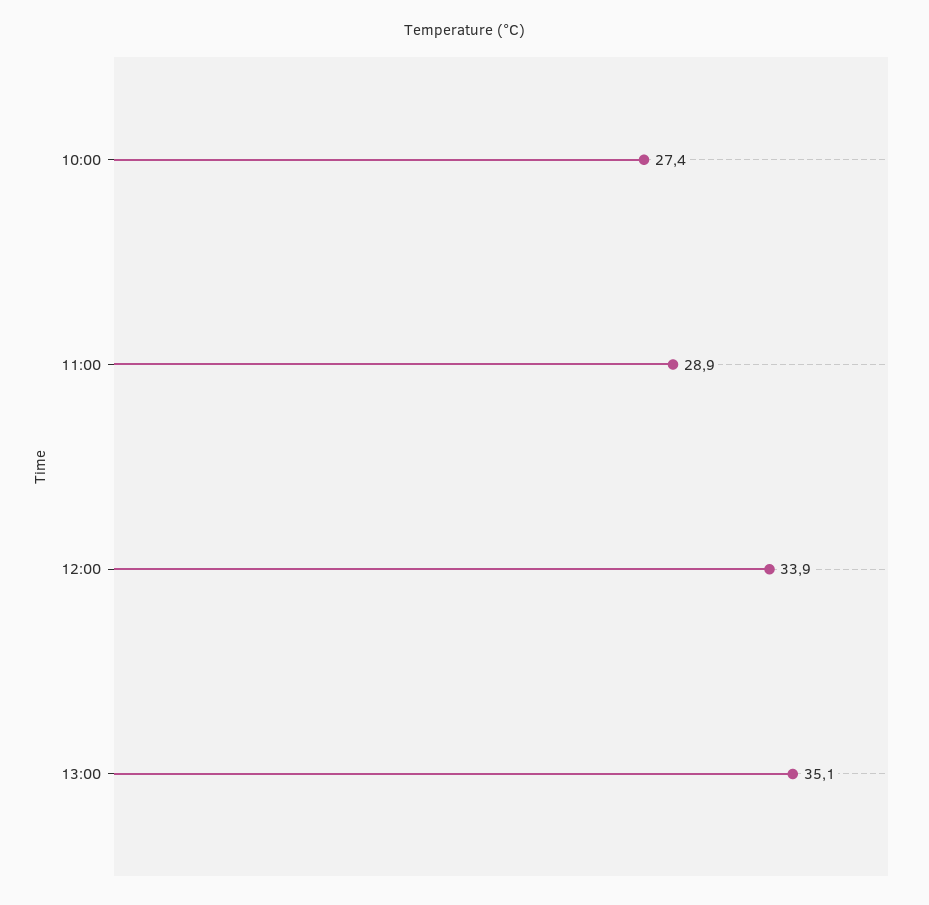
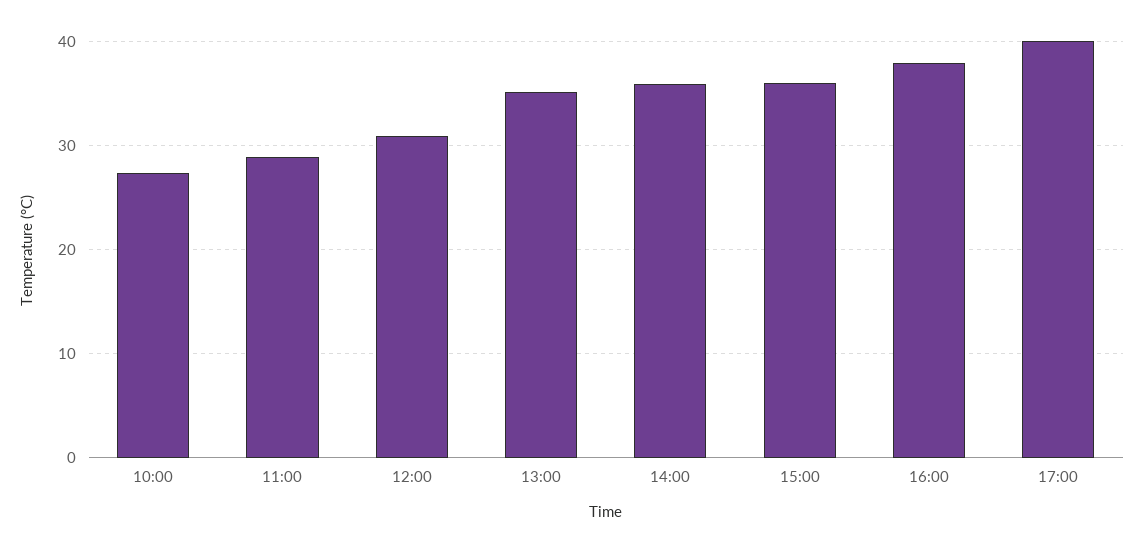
12:00: 33.9 -> 31
14:00: none -> 36
15:00: none -> 36
16:00: none -> 38
17:00: none -> 40

